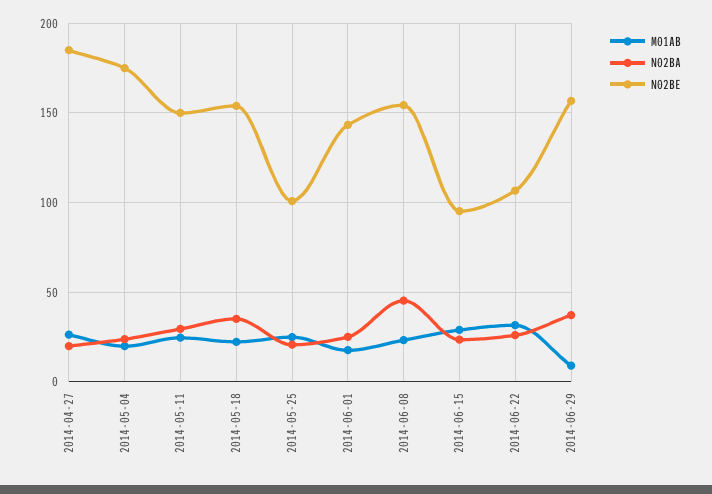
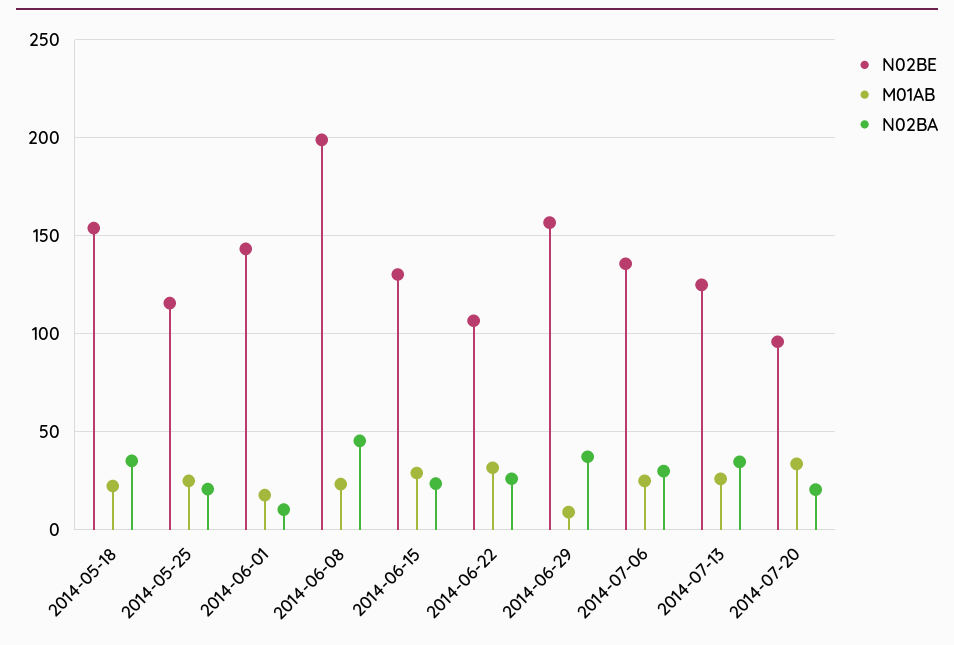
M01AB, 2014-04-27: 25 -> none
N02BA, 2014-04-27: 20 -> none
N02BE, 2014-04-27: 185 -> none
M01AB, 2014-05-04: 20 -> none
N02BA, 2014-05-04: 25 -> none
N02BE, 2014-05-04: 175 -> none
M01AB, 2014-05-11: 25 -> none
N02BA, 2014-05-11: 30 -> none
N02BE, 2014-05-11: 150 -> none
N02BE, 2014-05-25: 100 -> 115
N02BA, 2014-06-01: 25 -> 10
N02BE, 2014-06-08: 155 -> 200
N02BE, 2014-06-15: 95 -> 130
N02BE, 2014-07-06: none -> 135
M01AB, 2014-07-06: none -> 25
N02BA, 2014-07-06: none -> 30
N02BE, 2014-07-13: none -> 125
M01AB, 2014-07-13: none -> 25
N02BA, 2014-07-13: none -> 35
N02BE, 2014-07-20: none -> 95
M01AB, 2014-07-20: none -> 35
N02BA, 2014-07-20: none -> 20

